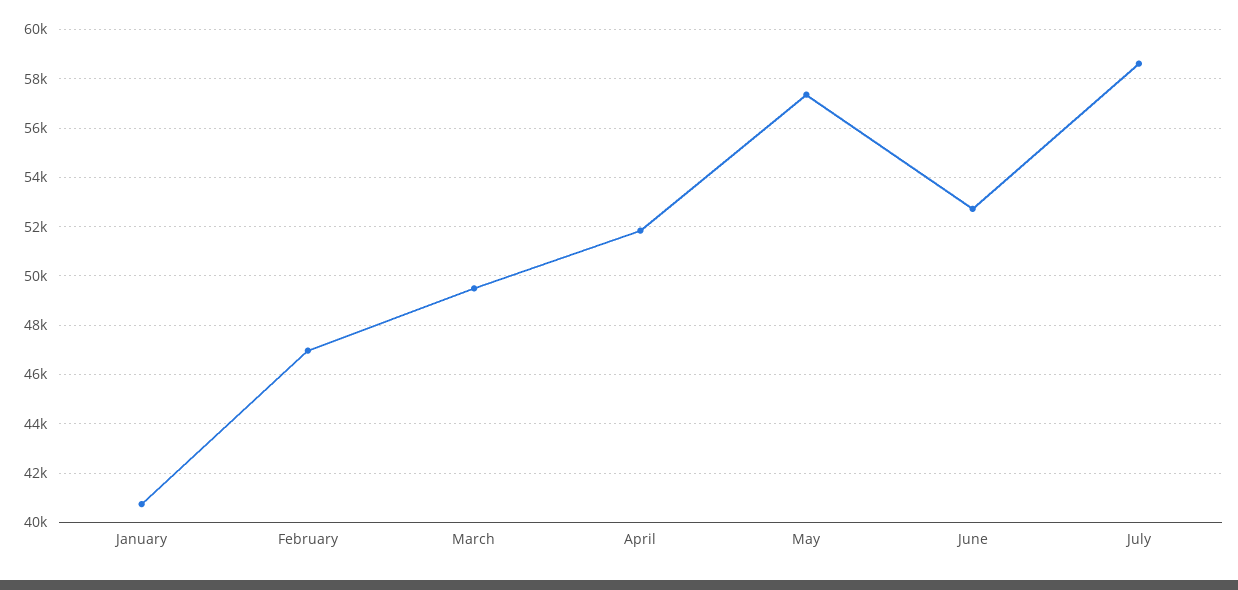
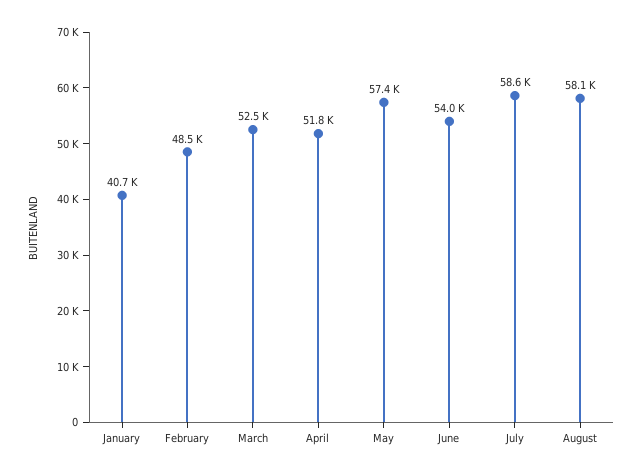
February: 47000 -> 48500
March: 49500 -> 52500
June: 52750 -> 54000
August: none -> 58100

